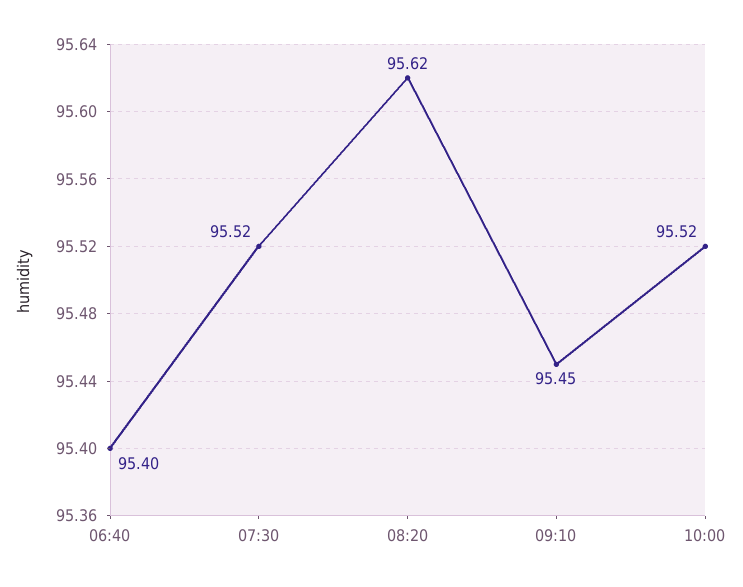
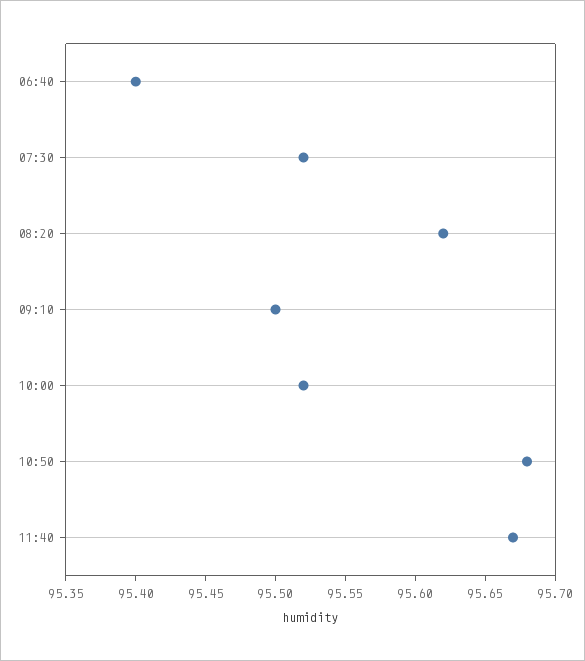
09:10: 95.45 -> 95.5
10:50: none -> 95.68
11:40: none -> 95.67

